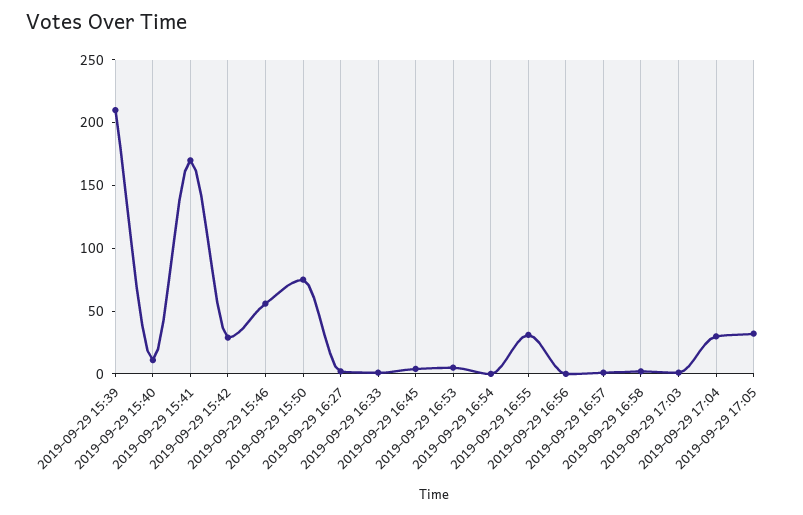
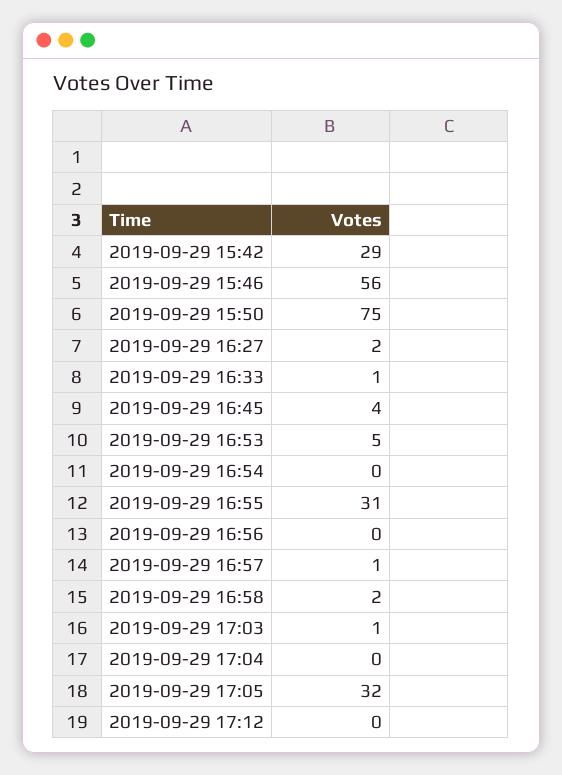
2019-09-29 15:39: 210 -> none
2019-09-29 15:40: 10 -> none
2019-09-29 15:41: 170 -> none
2019-09-29 17:04: 30 -> 0
2019-09-29 17:12: none -> 0

